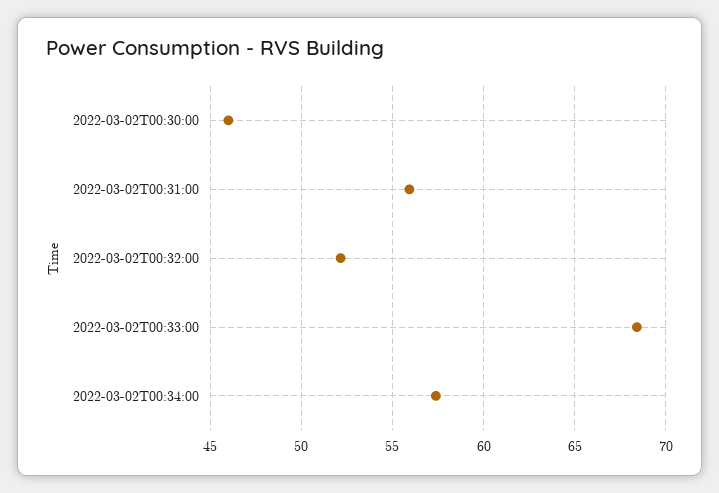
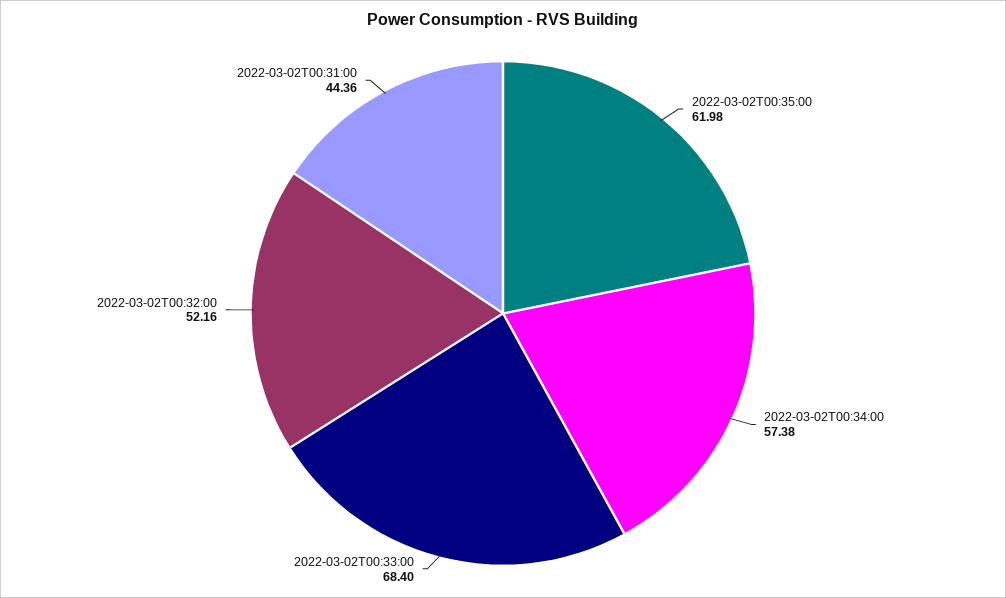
2022-03-02T00:30:00: 46 -> none
2022-03-02T00:31:00: 56 -> 44.36
2022-03-02T00:35:00: none -> 61.98

